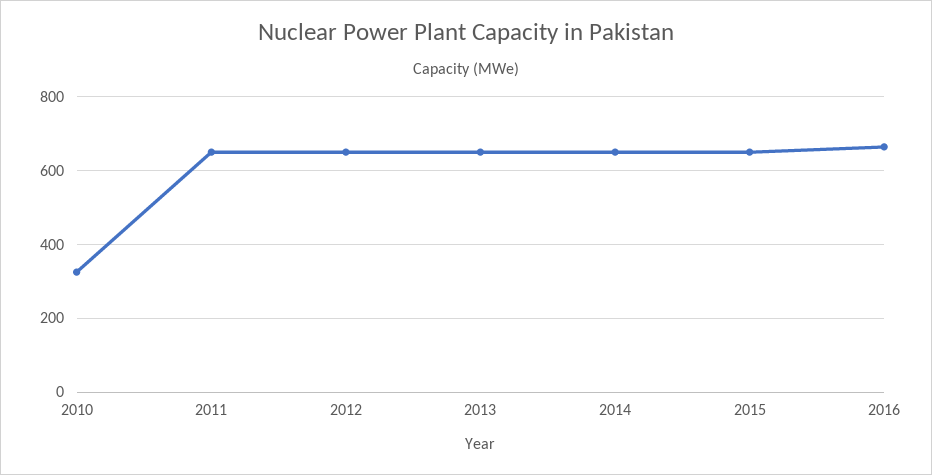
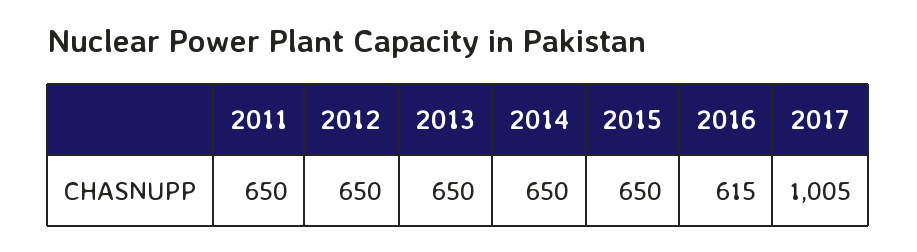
2010: 320 -> none
2016: 660 -> 615
2017: none -> 1005

